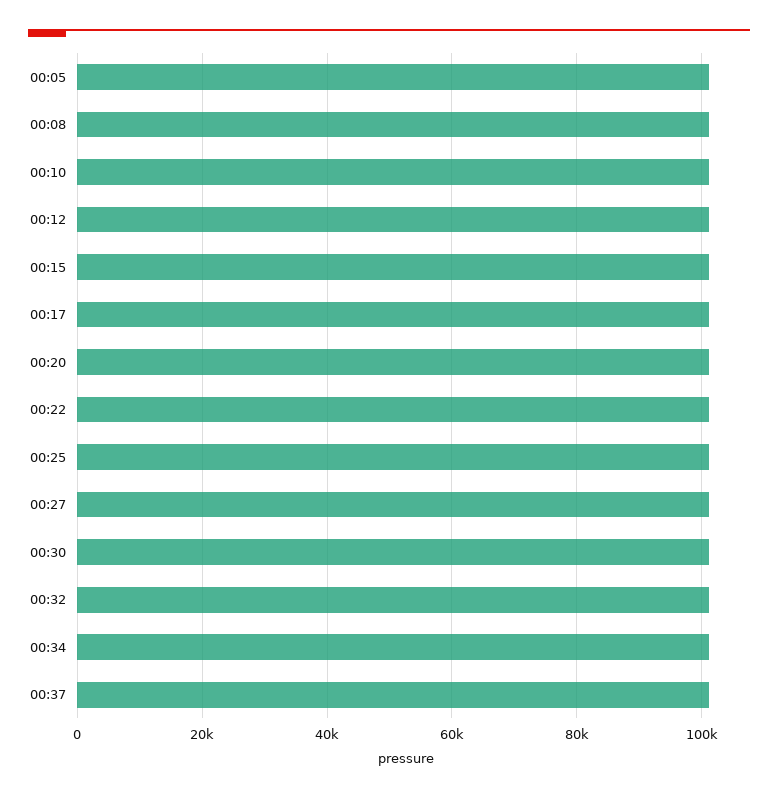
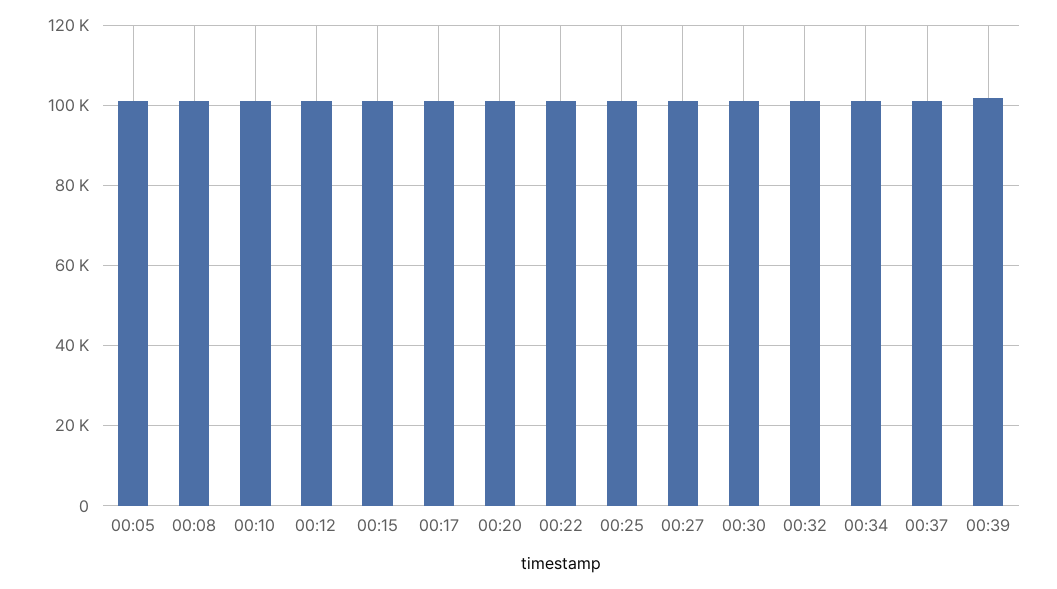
00:39: none -> 102000

